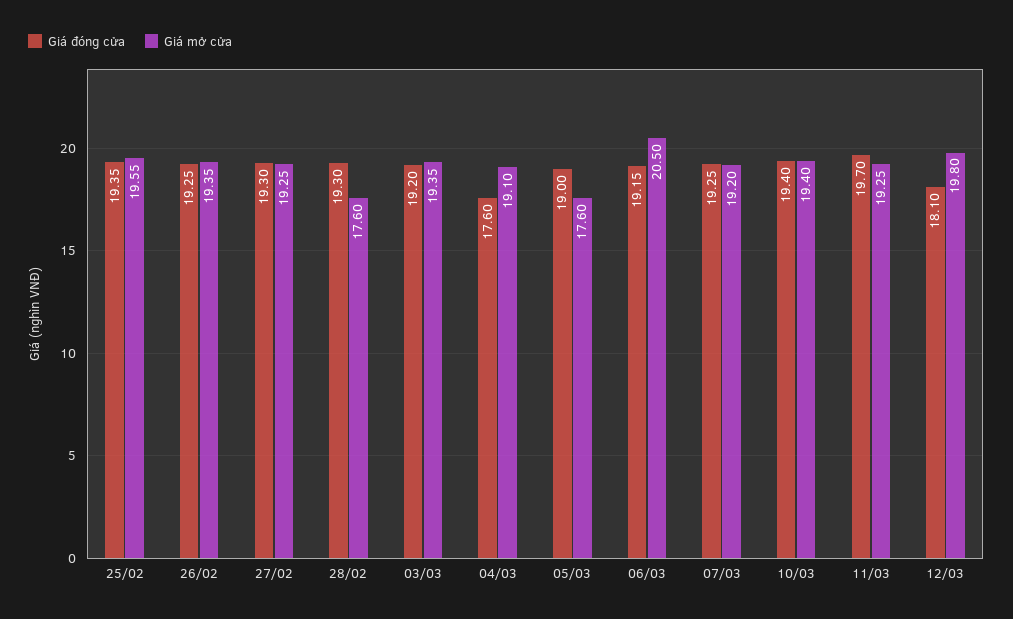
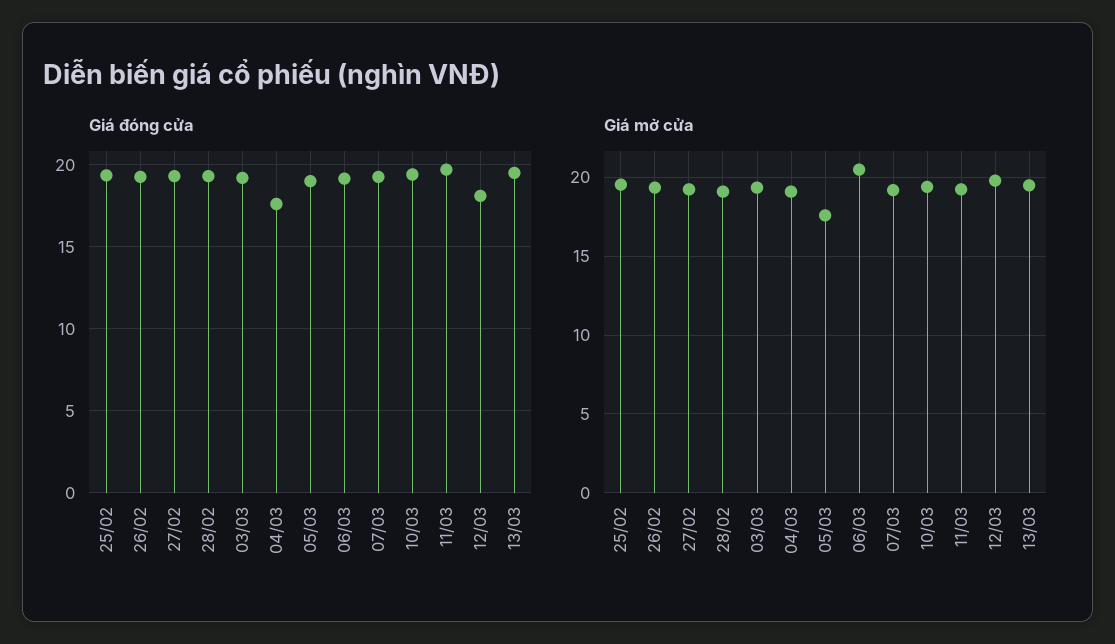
Giá mở cửa, 28/02: 17.6 -> 19
Giá đóng cửa, 13/03: none -> 19.5
Giá mở cửa, 13/03: none -> 19.5

